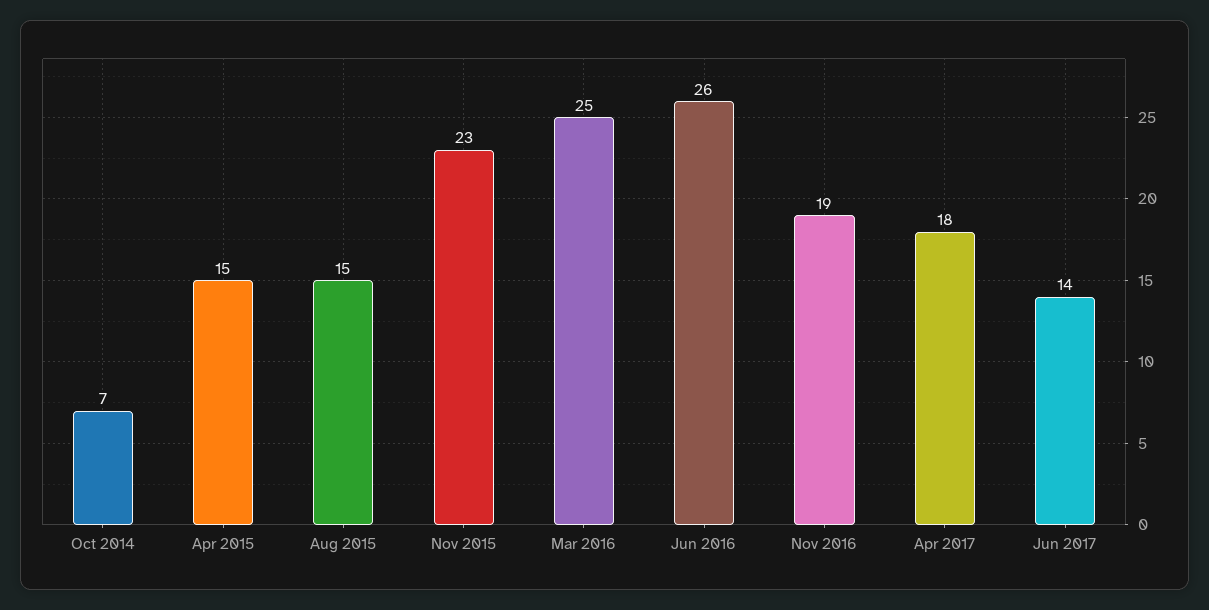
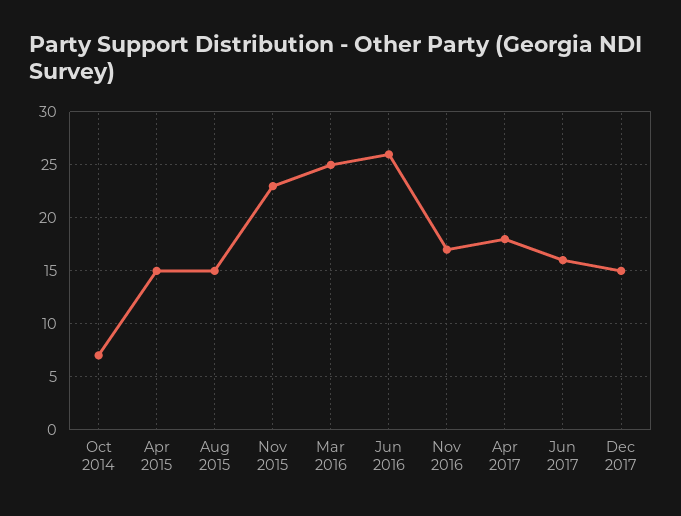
Nov 2016: 19 -> 17
Jun 2017: 14 -> 16
Dec 2017: none -> 15

